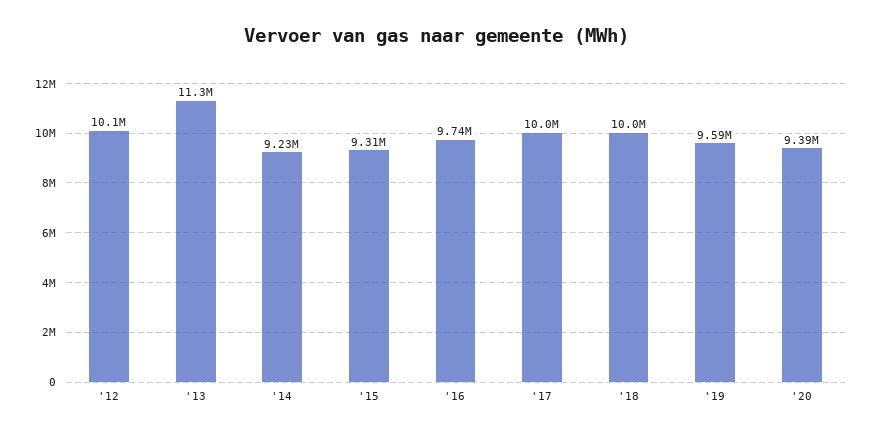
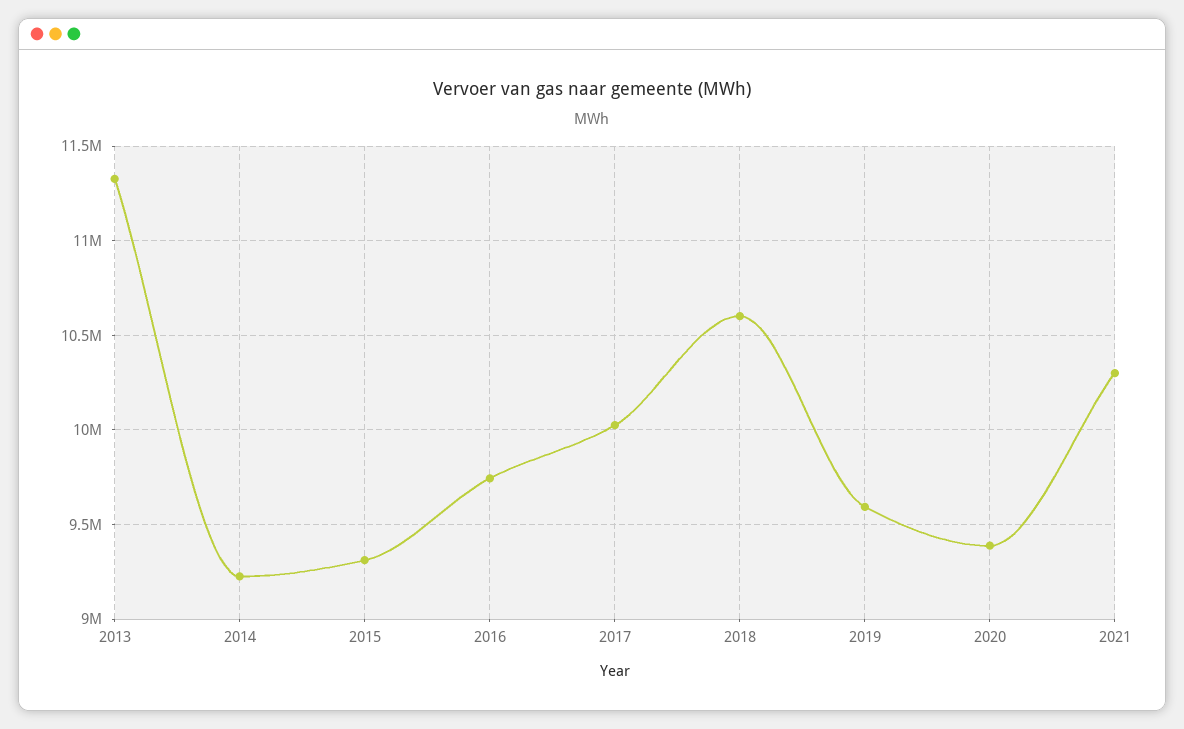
'12: 10100000 -> none
'18: 10000000 -> 10600000
2021: none -> 10300000

